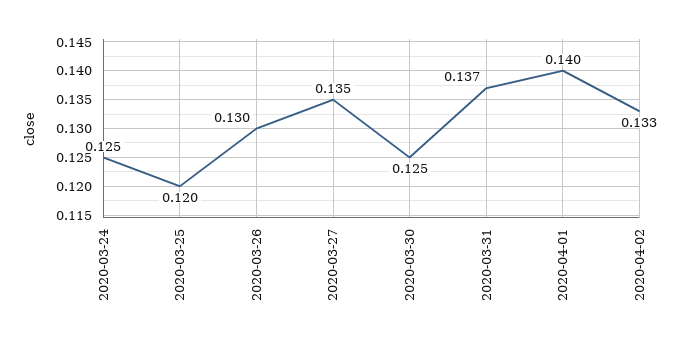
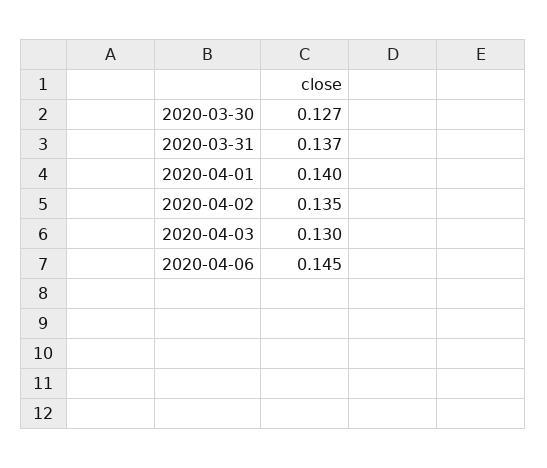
2020-03-24: 0.125 -> none
2020-03-25: 0.12 -> none
2020-03-26: 0.13 -> none
2020-03-27: 0.135 -> none
2020-03-30: 0.125 -> 0.127
2020-04-02: 0.133 -> 0.135
2020-04-03: none -> 0.13
2020-04-06: none -> 0.145

